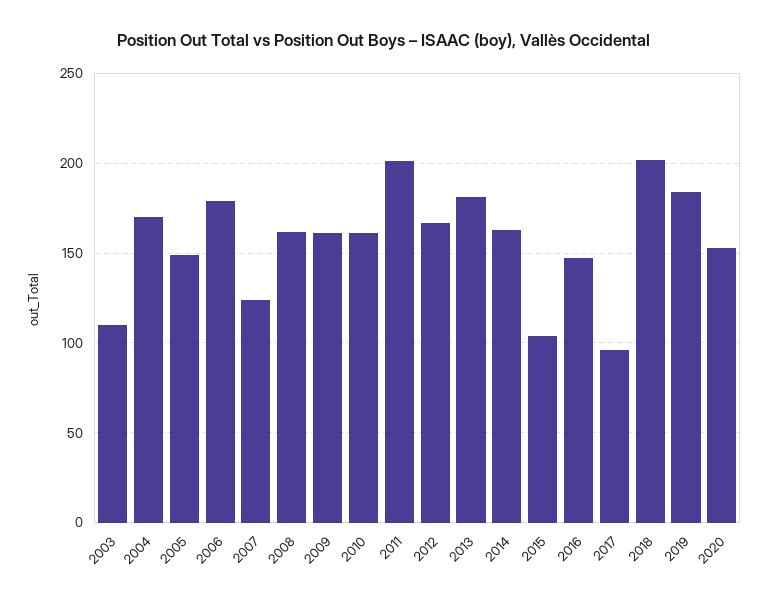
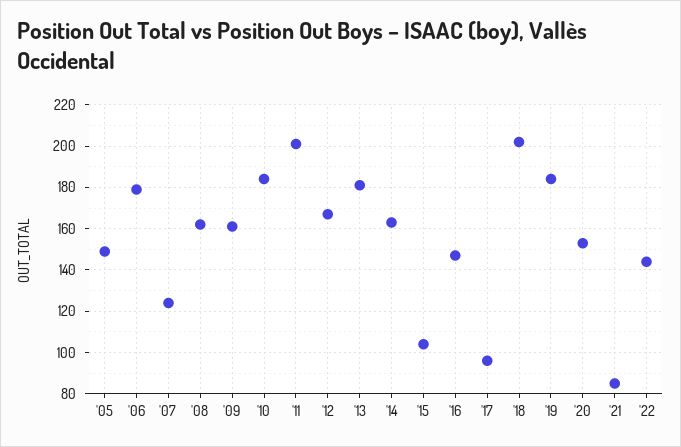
2003: 110 -> none
2004: 170 -> none
2010: 160 -> 185
'21: none -> 85
'22: none -> 145

